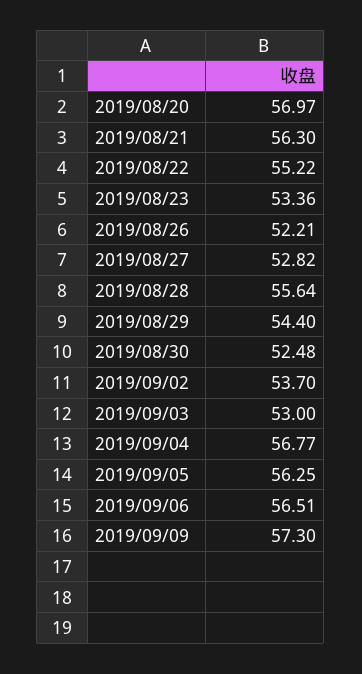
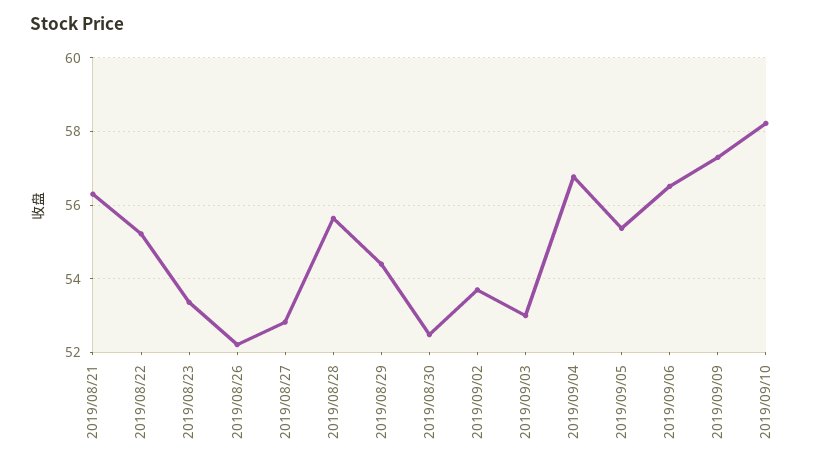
2019/08/20: 56.97 -> none
2019/09/05: 56.25 -> 55.4
2019/09/10: none -> 58.2

